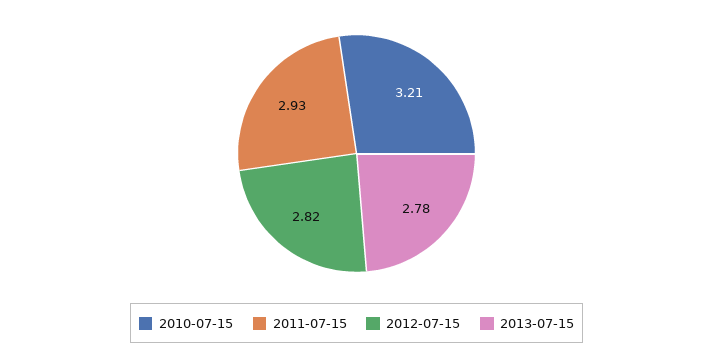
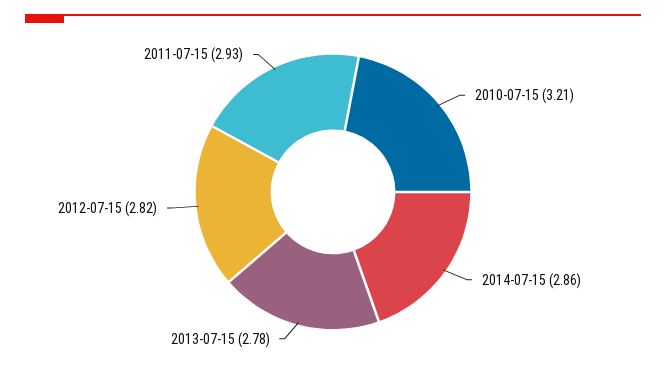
2014-07-15: none -> 2.86

